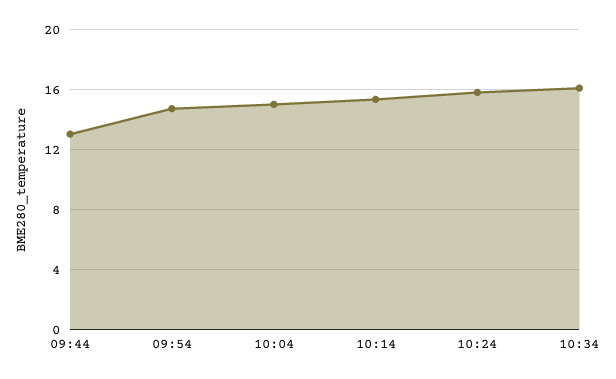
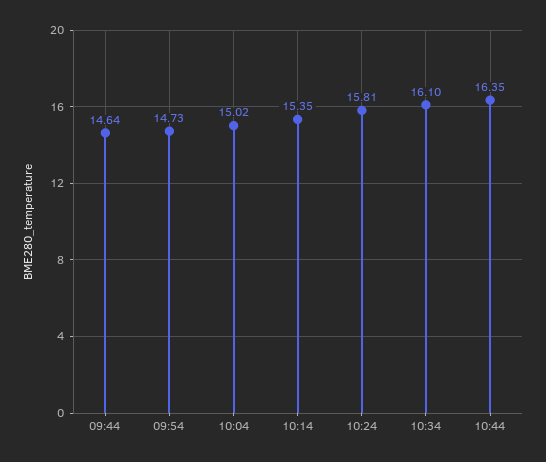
09:44: 13 -> 14.64
10:44: none -> 16.35

